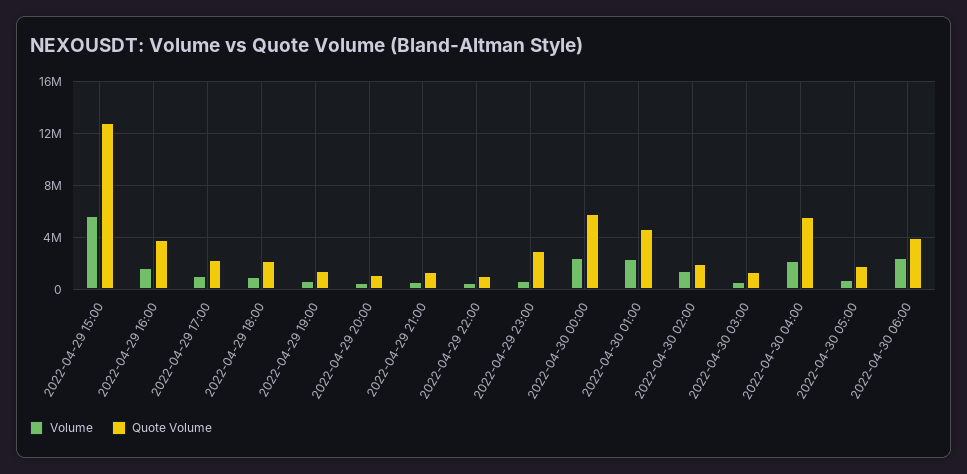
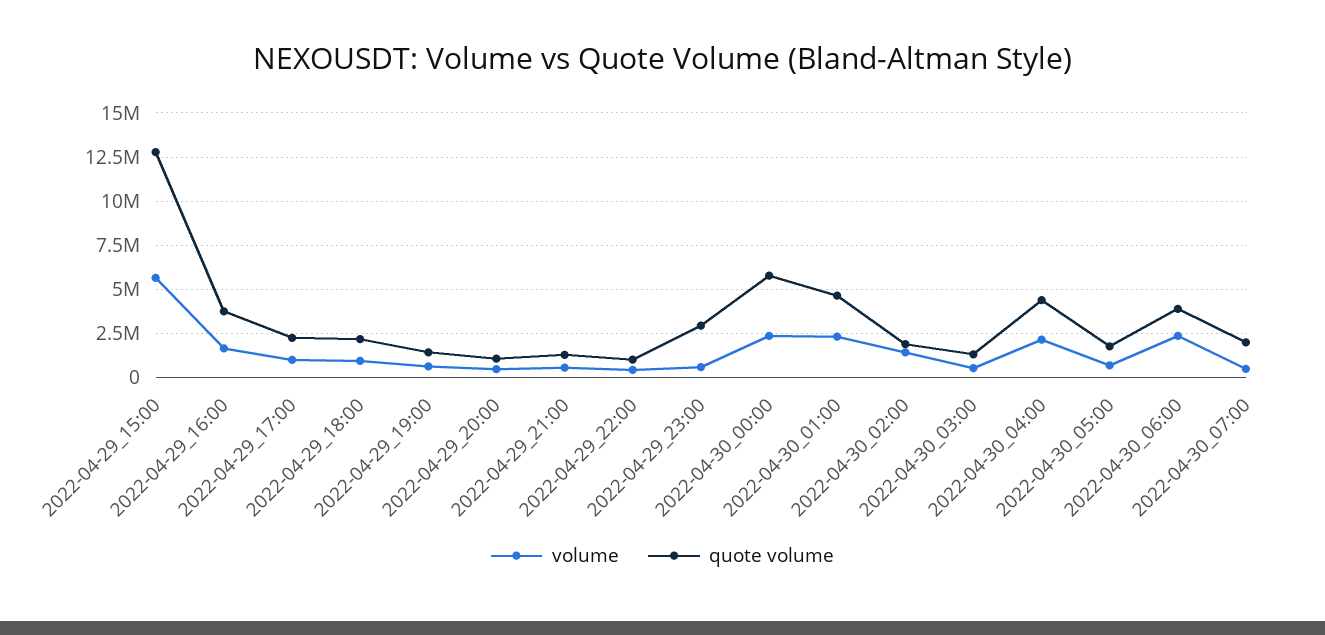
Quote Volume, 2022-04-30 04:00: 5500000 -> 4500000
Volume, 2022-04-30_07:00: none -> 500000
Quote Volume, 2022-04-30_07:00: none -> 2000000

